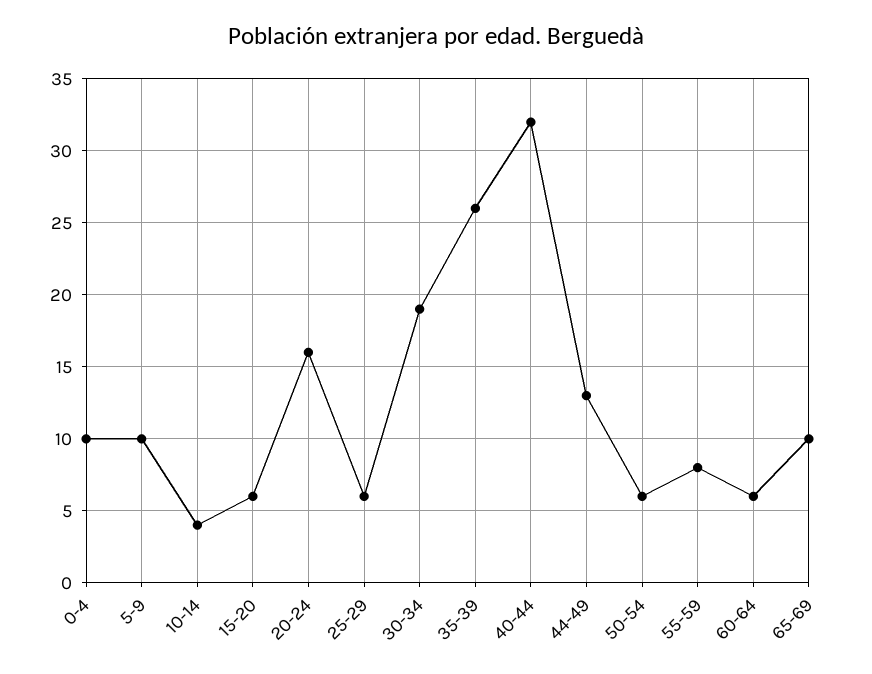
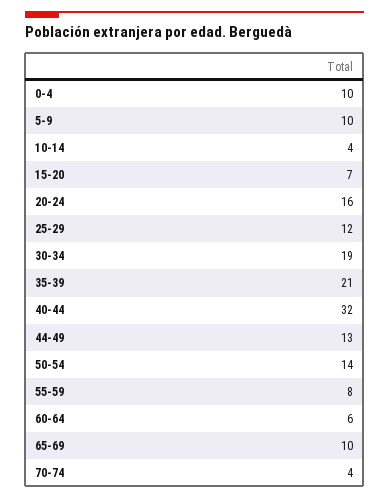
15-20: 6 -> 7
25-29: 6 -> 12
35-39: 26 -> 21
50-54: 6 -> 14
70-74: none -> 4

